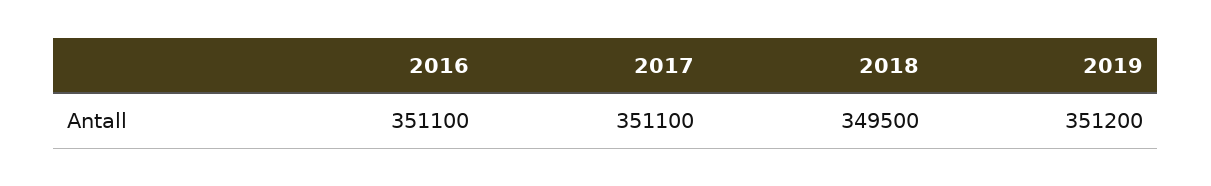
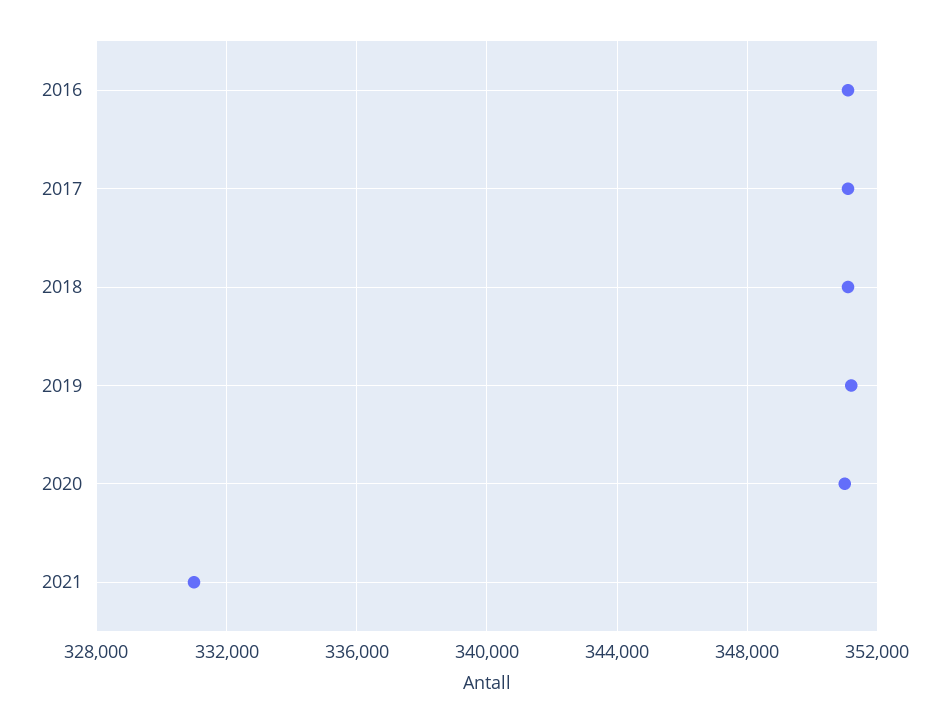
2018: 349500 -> 351000
2020: none -> 351000
2021: none -> 331000

